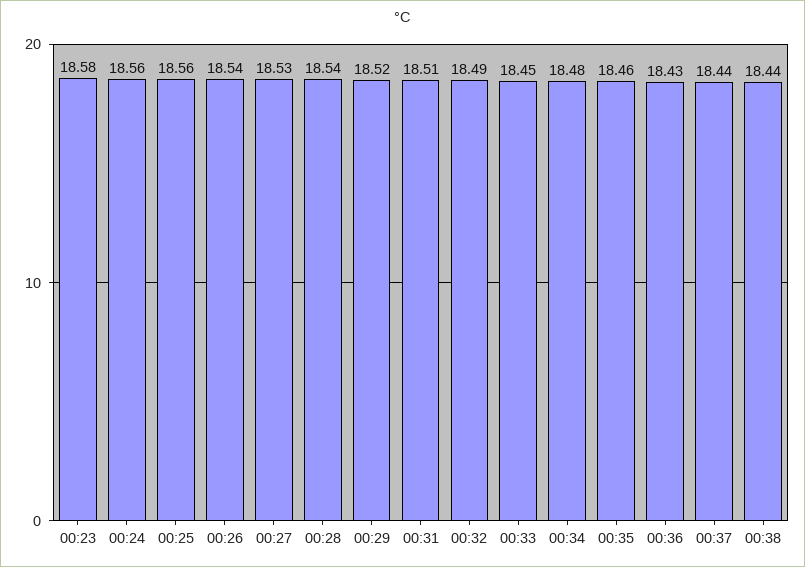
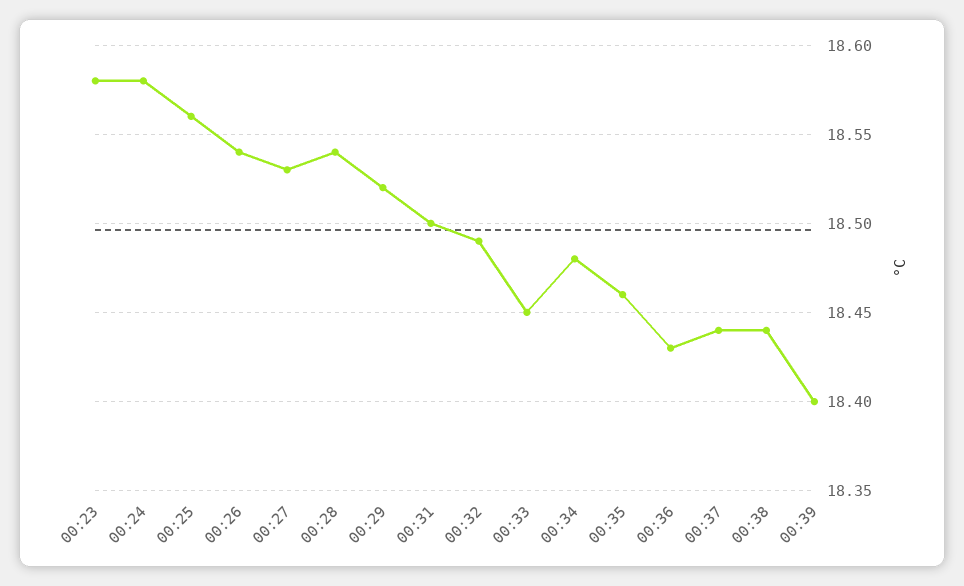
00:24: 18.56 -> 18.58
00:31: 18.51 -> 18.5
00:39: none -> 18.4

